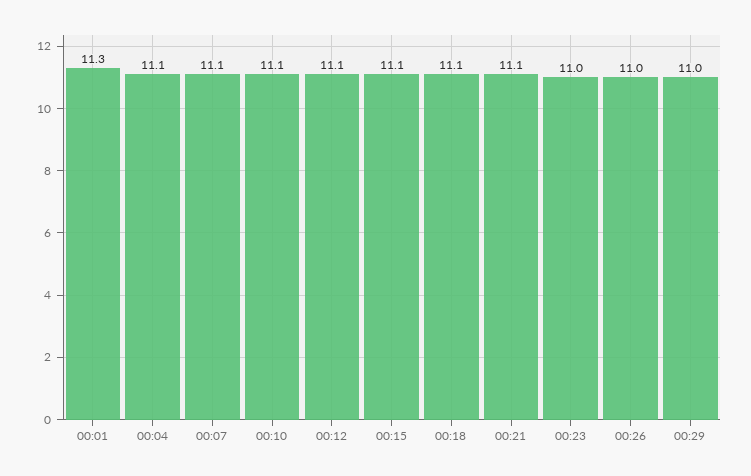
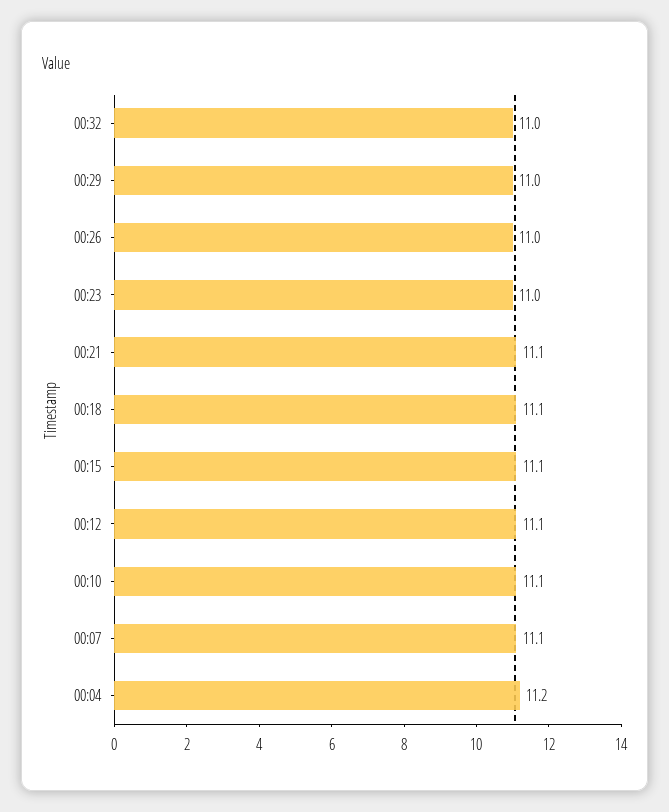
00:01: 11.3 -> none
00:04: 11.1 -> 11.2
00:32: none -> 11

